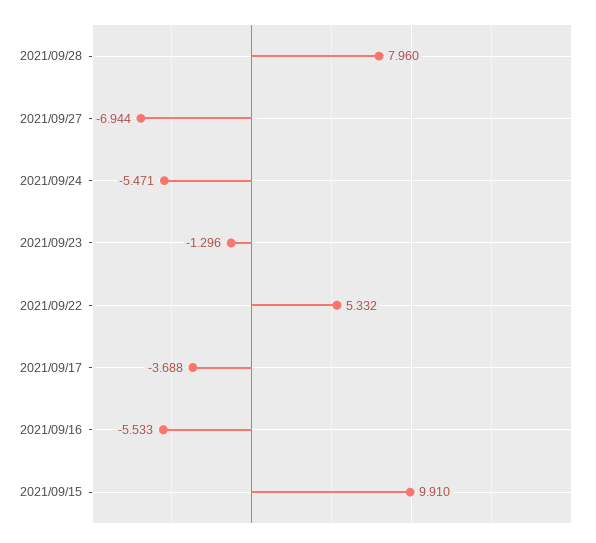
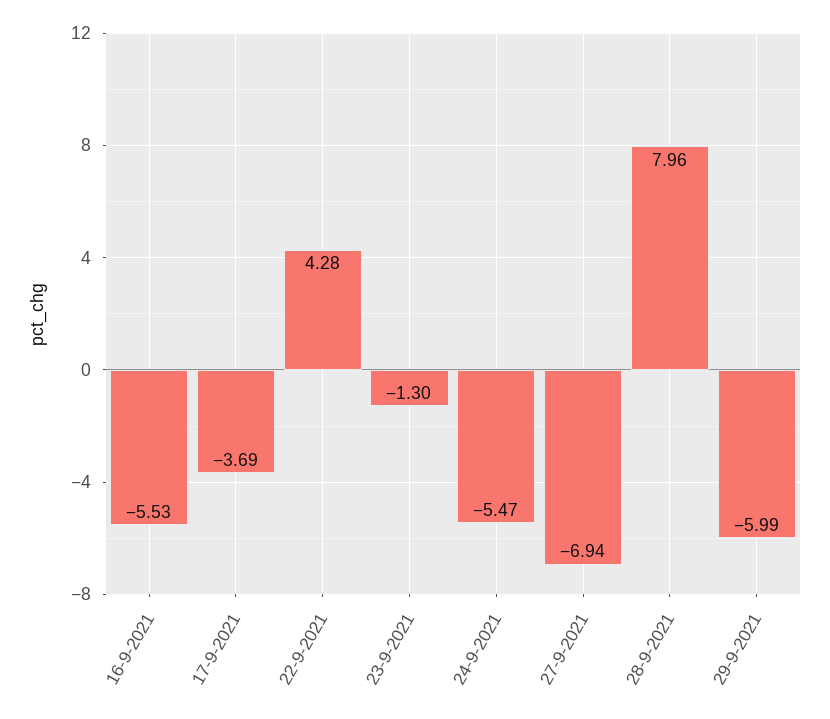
2021/09/22: 5.332 -> 4.28
2021/09/15: 9.91 -> none
29-9-2021: none -> -5.99

